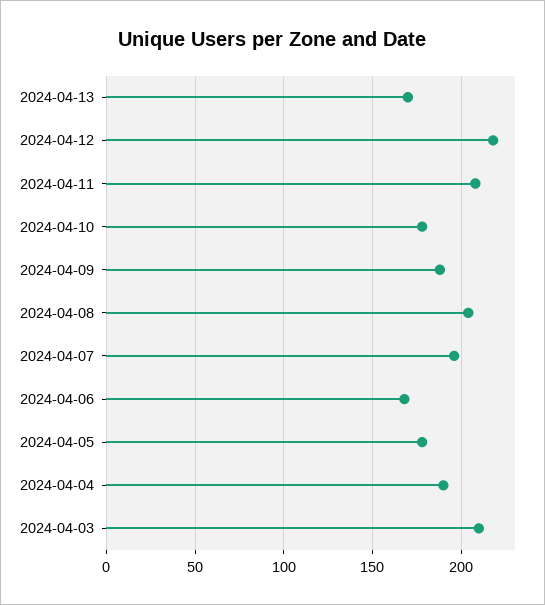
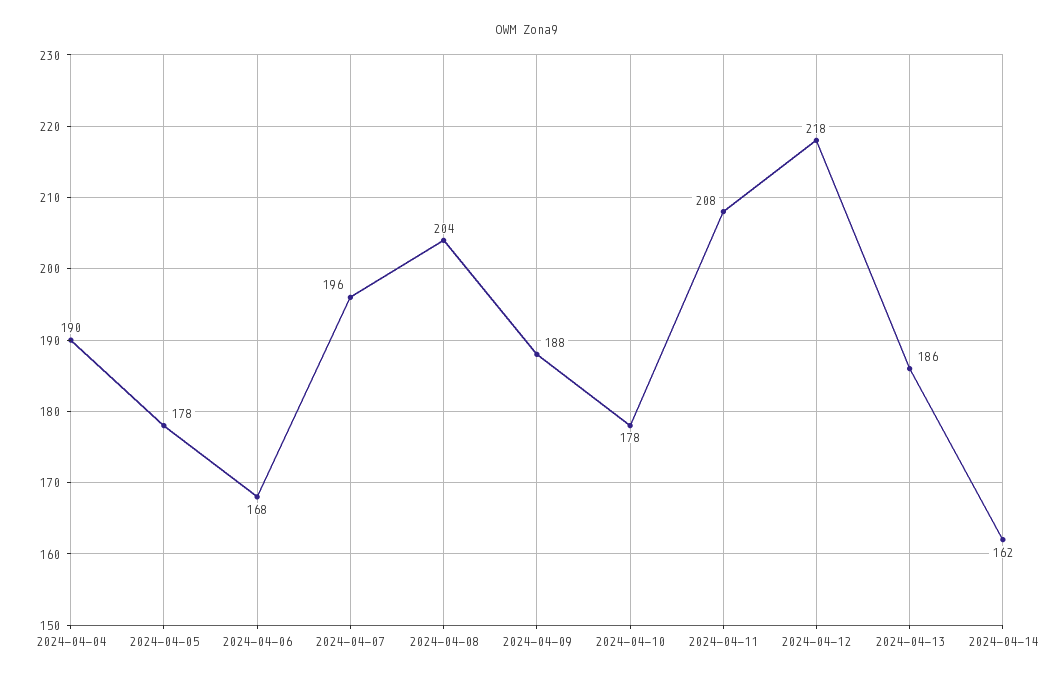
2024-04-13: 170 -> 186
2024-04-03: 210 -> none
2024-04-14: none -> 162

